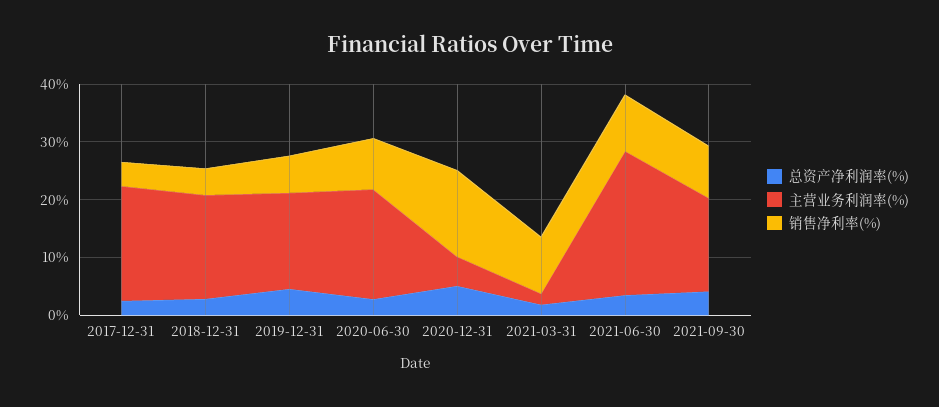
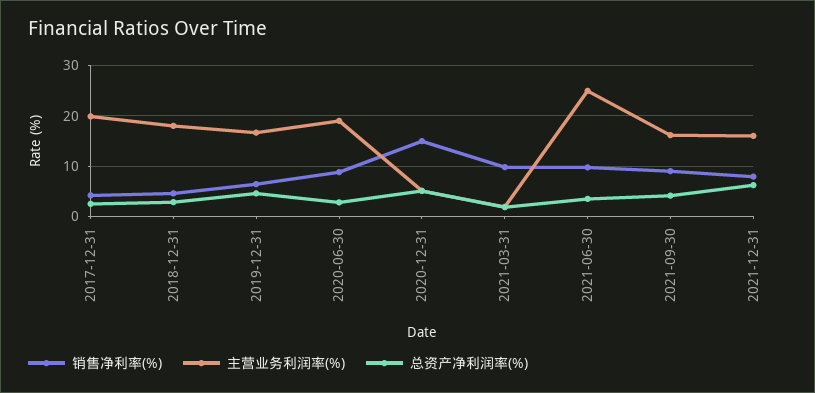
销售净利率(%), 2021-12-31: none -> 8
主营业务利润率(%), 2021-12-31: none -> 16
总资产净利润率(%), 2021-12-31: none -> 6

